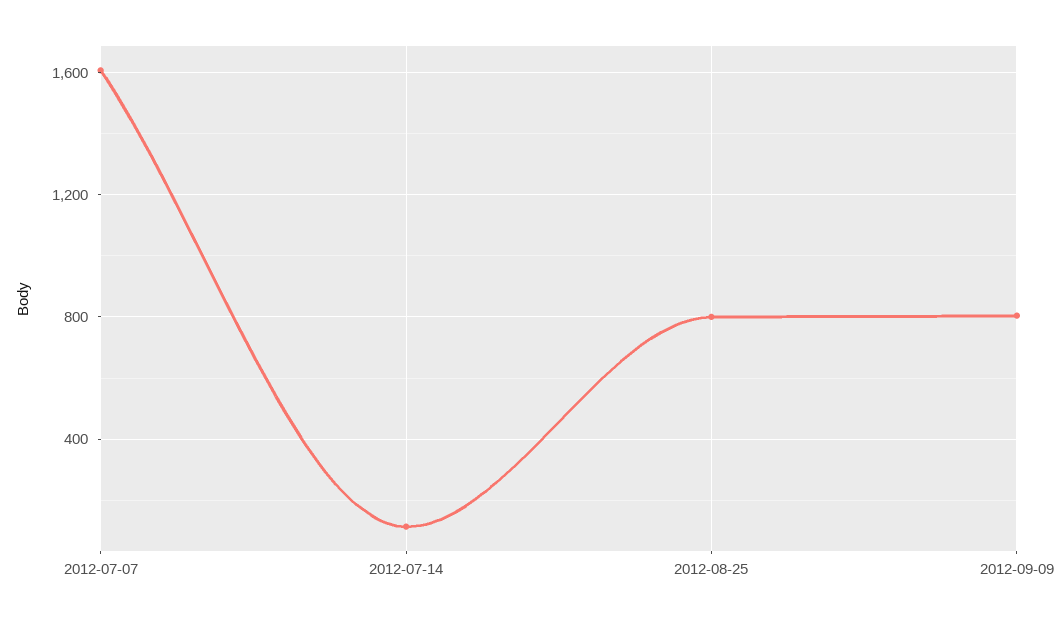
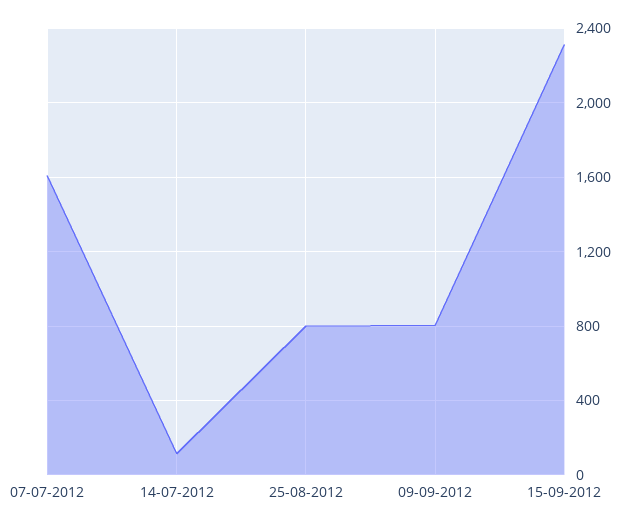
15-09-2012: none -> 2300

